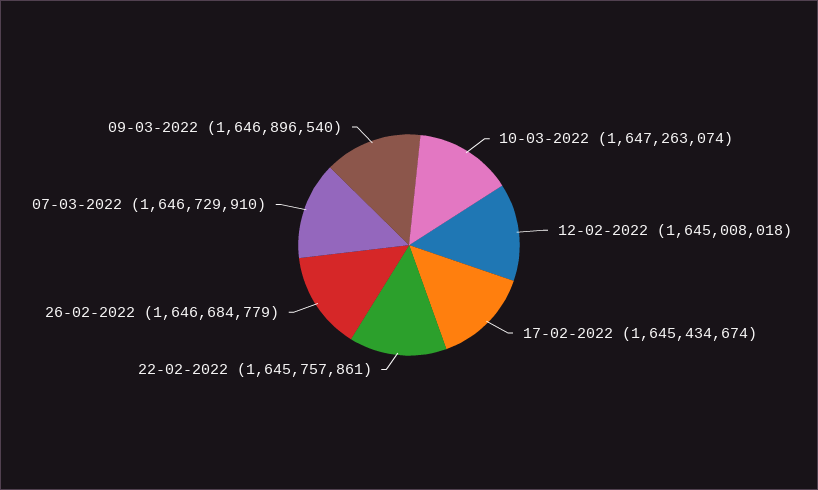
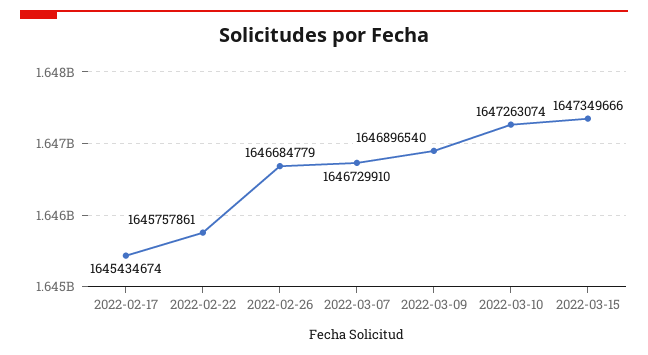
12-02-2022: 1645008018 -> none
2022-03-15: none -> 1647349666

